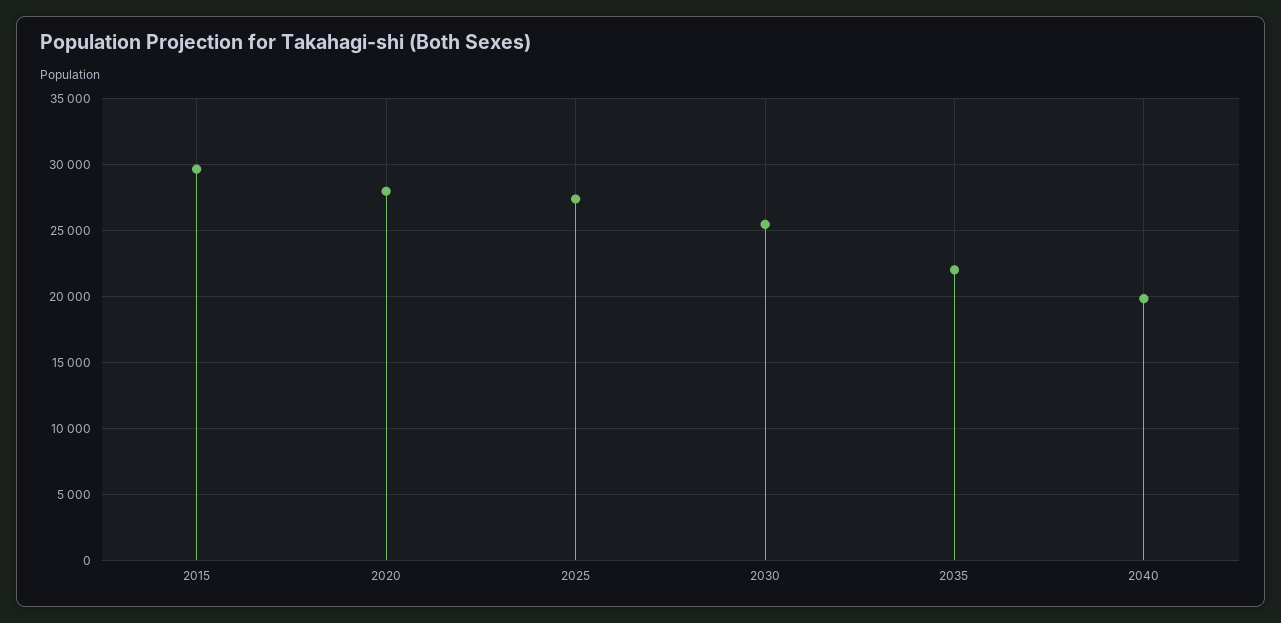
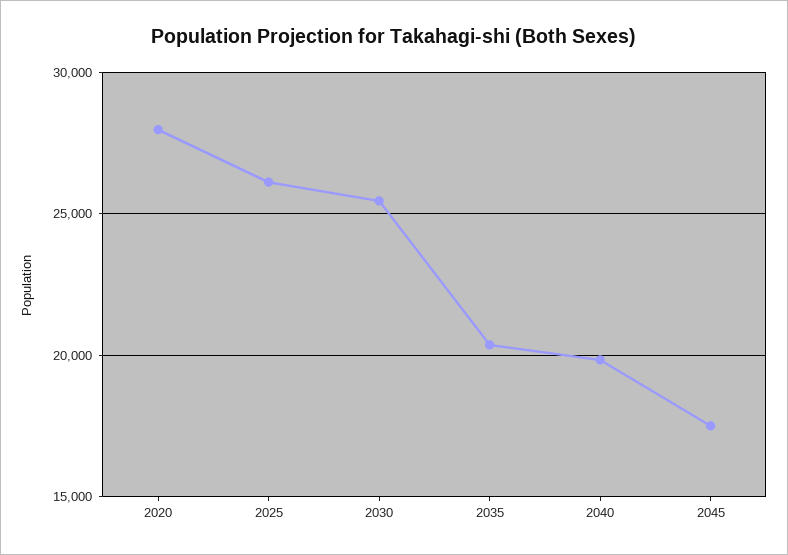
2015: 29500 -> none
2025: 27500 -> 26000
2035: 22000 -> 20500
2045: none -> 17500

